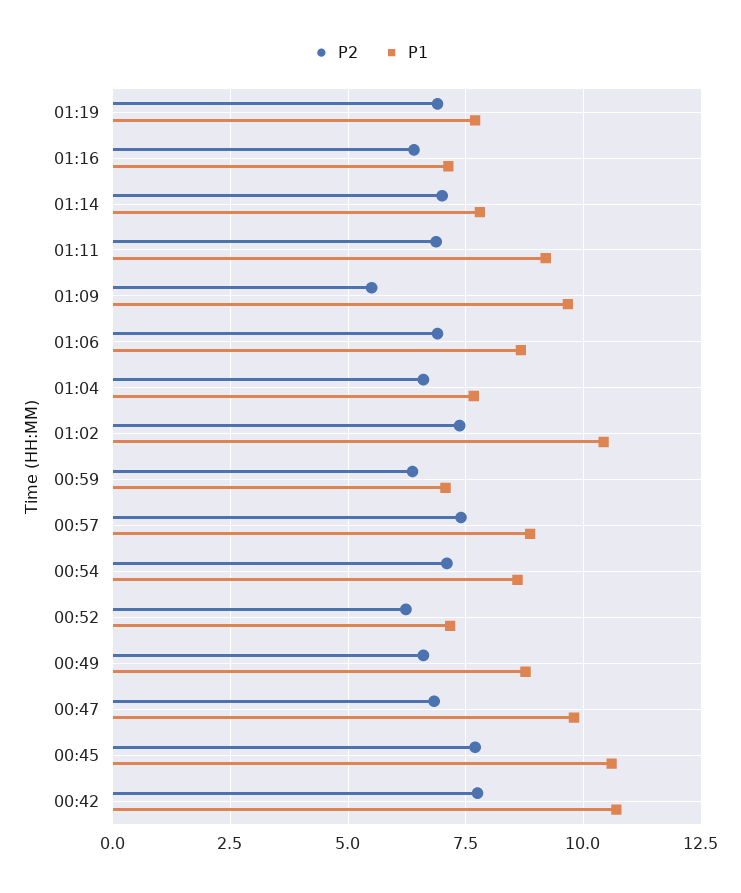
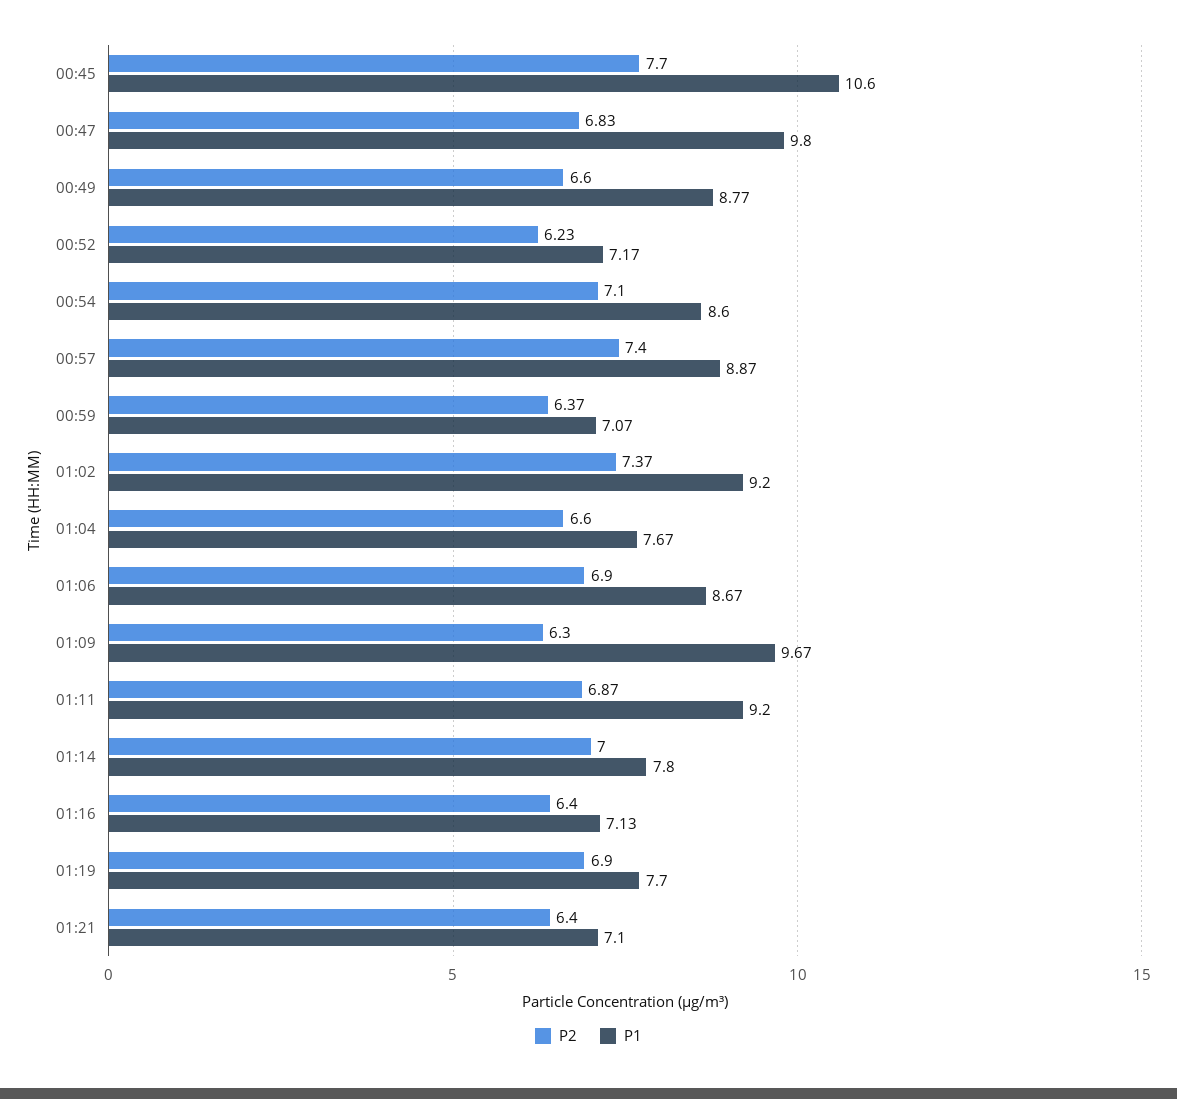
P2, 01:09: 5.5 -> 6.3
P1, 01:02: 10.5 -> 9.2
P2, 00:42: 7.75 -> none
P1, 00:42: 10.75 -> none
P2, 01:21: none -> 6.4
P1, 01:21: none -> 7.1

